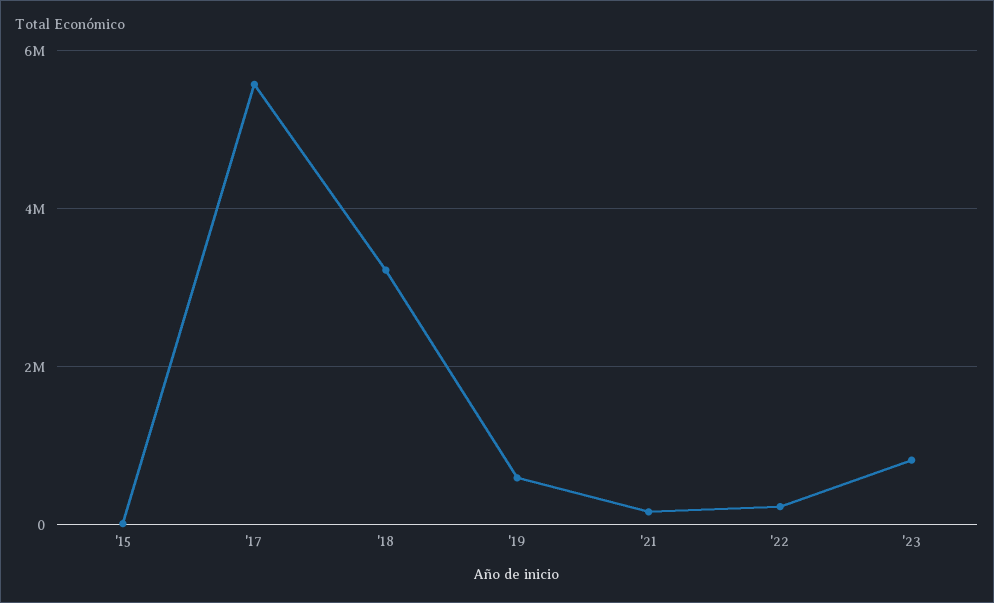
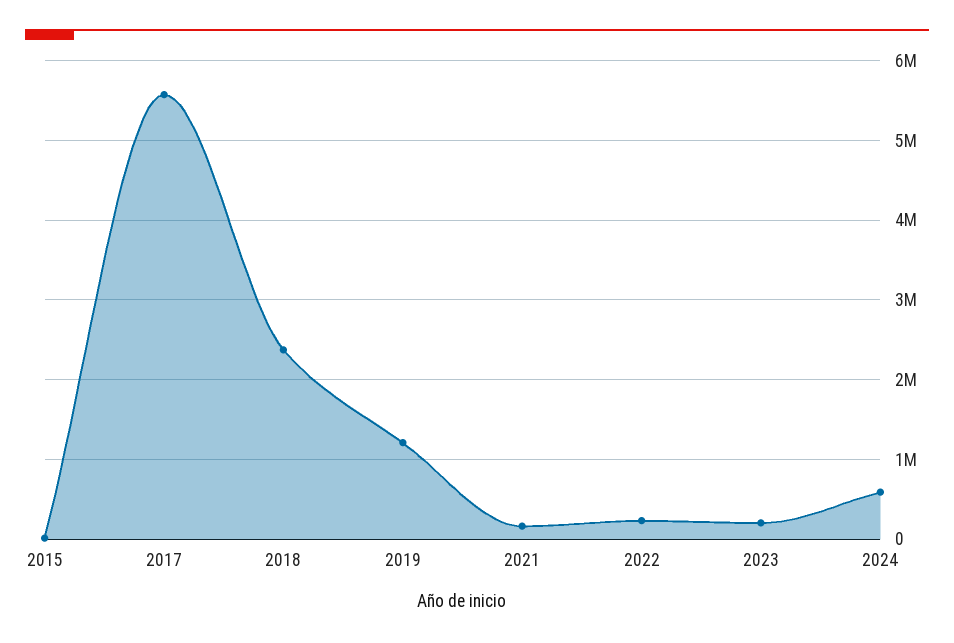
'18: 3200000 -> 2400000
'19: 600000 -> 1200000
'23: 800000 -> 200000
2024: none -> 600000

